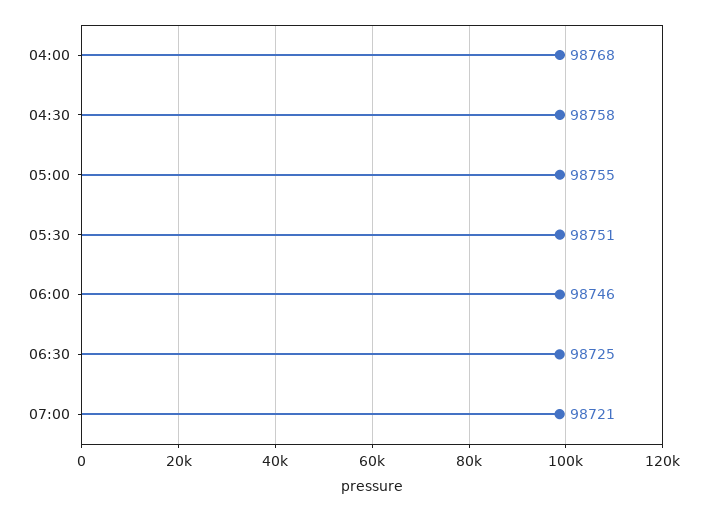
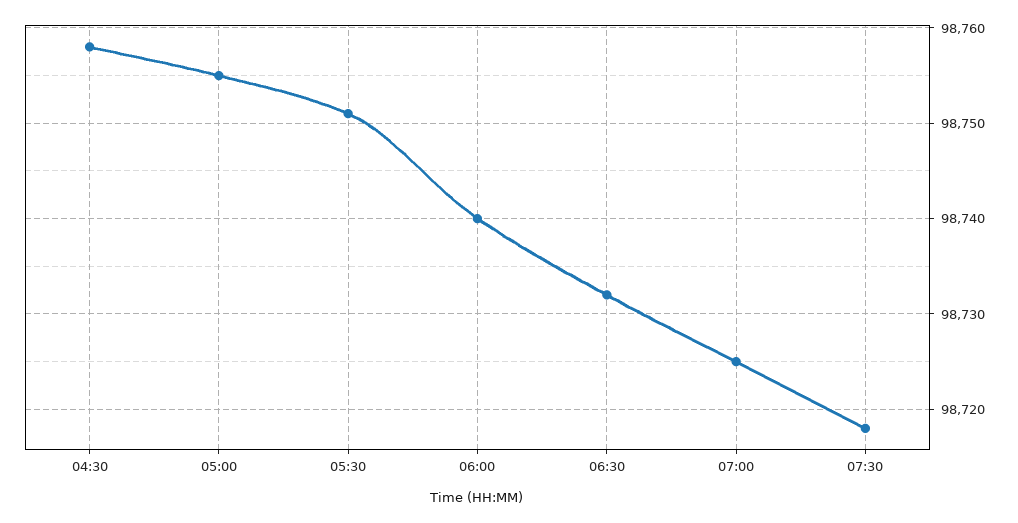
04:00: 98768 -> none
06:00: 98746 -> 98740
06:30: 98725 -> 98732
07:00: 98721 -> 98725
07:30: none -> 98718

